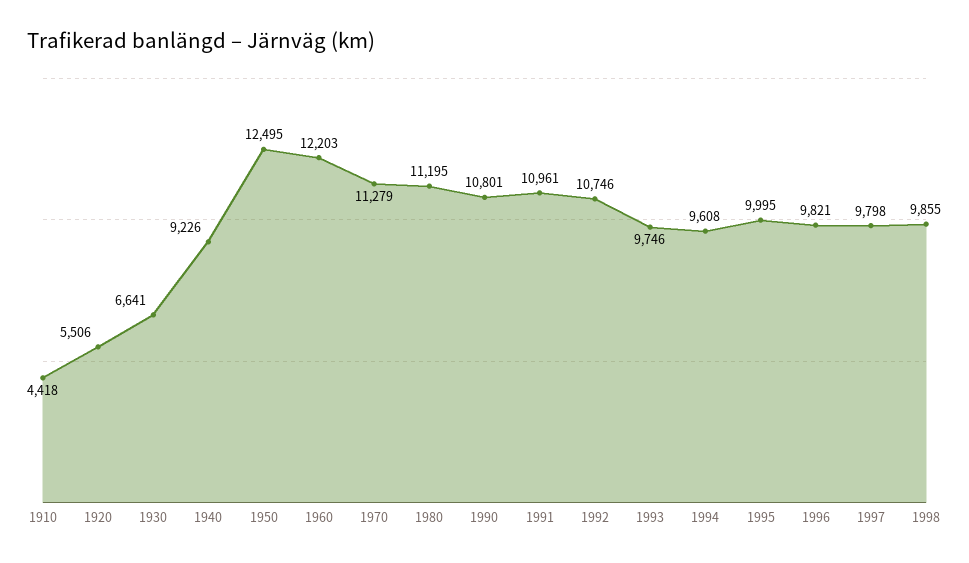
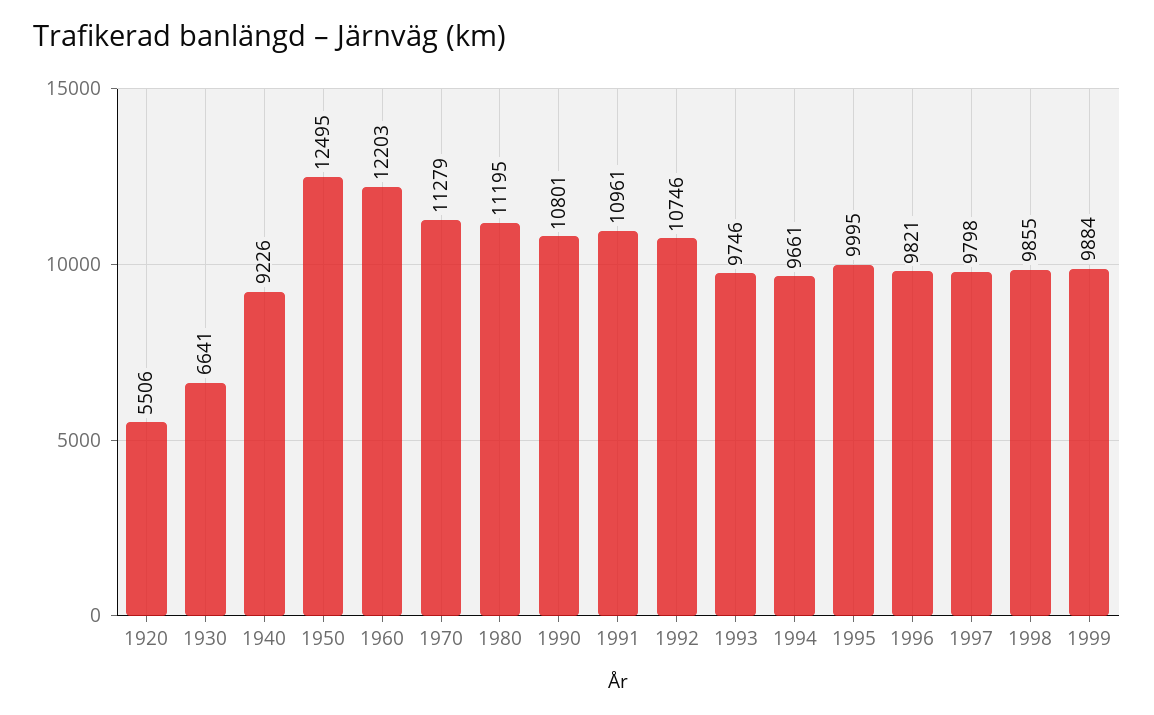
1910: 4418 -> none
1994: 9608 -> 9661
1999: none -> 9884

